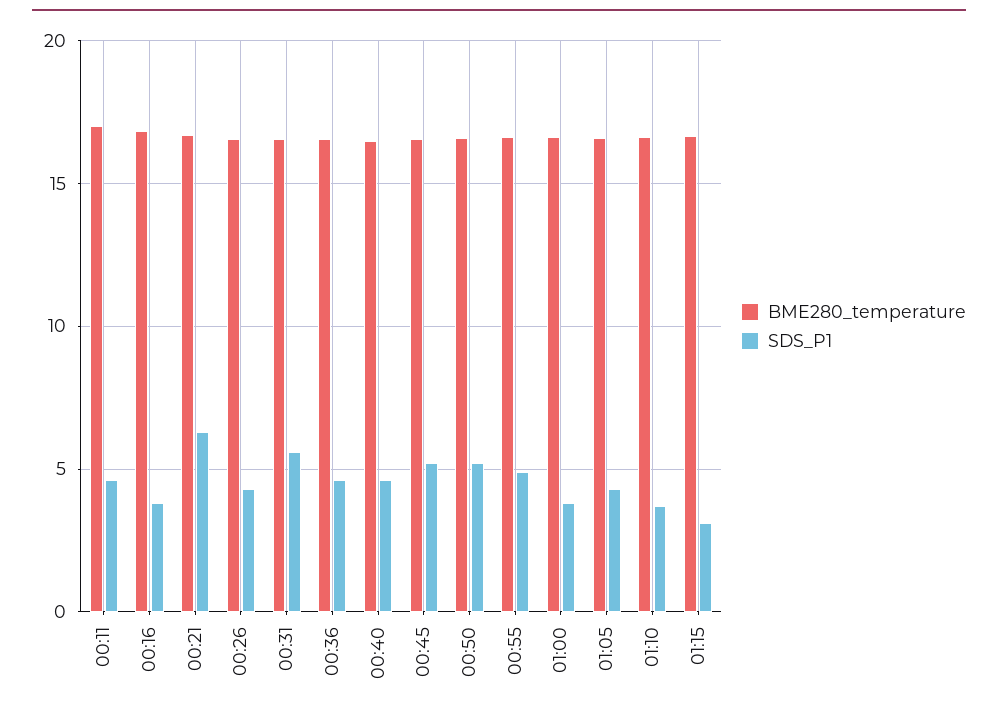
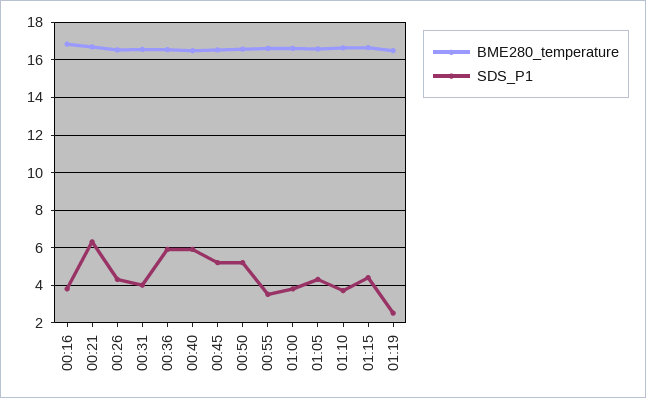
BME280_temperature, 00:11: 17 -> none
SDS_P1, 00:11: 4.5 -> none
SDS_P1, 00:31: 5.5 -> 4
SDS_P1, 00:36: 4.5 -> 6
SDS_P1, 00:40: 4.5 -> 6
SDS_P1, 00:55: 5 -> 3.5
SDS_P1, 01:15: 3 -> 4.5
BME280_temperature, 01:19: none -> 16.5
SDS_P1, 01:19: none -> 2.5

